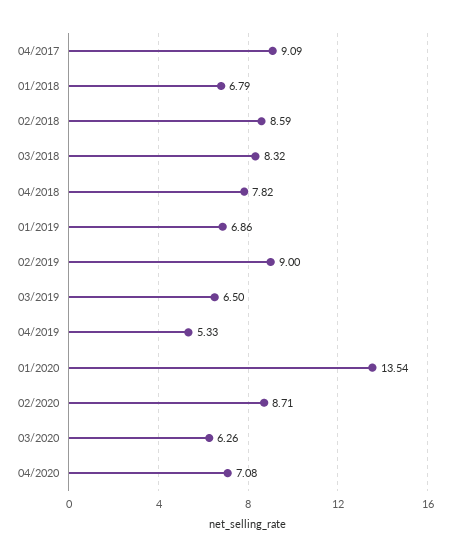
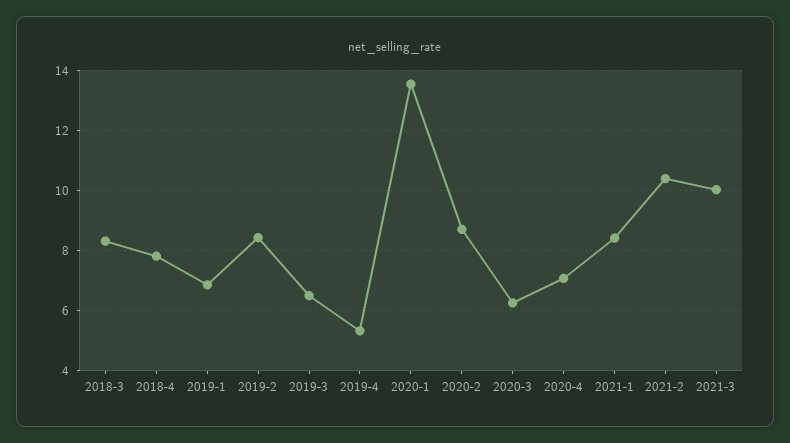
04/2017: 9.09 -> none
01/2018: 6.79 -> none
02/2018: 8.59 -> none
02/2019: 9 -> 8.4
2021-1: none -> 8.4
2021-2: none -> 10.4
2021-3: none -> 10

